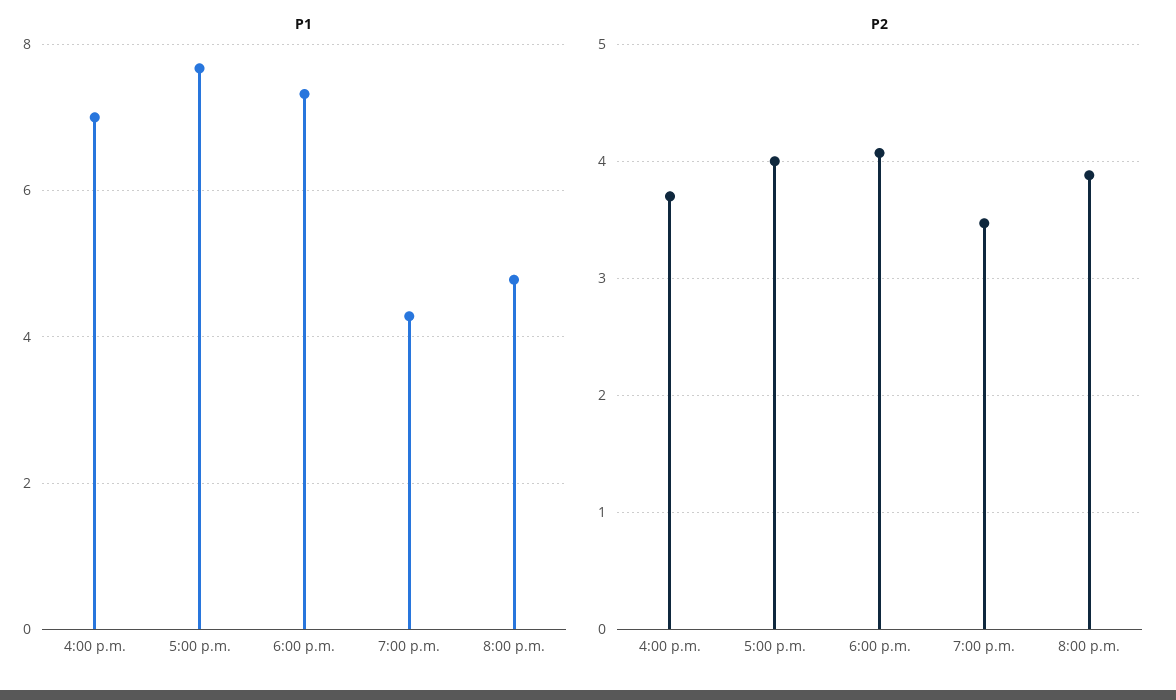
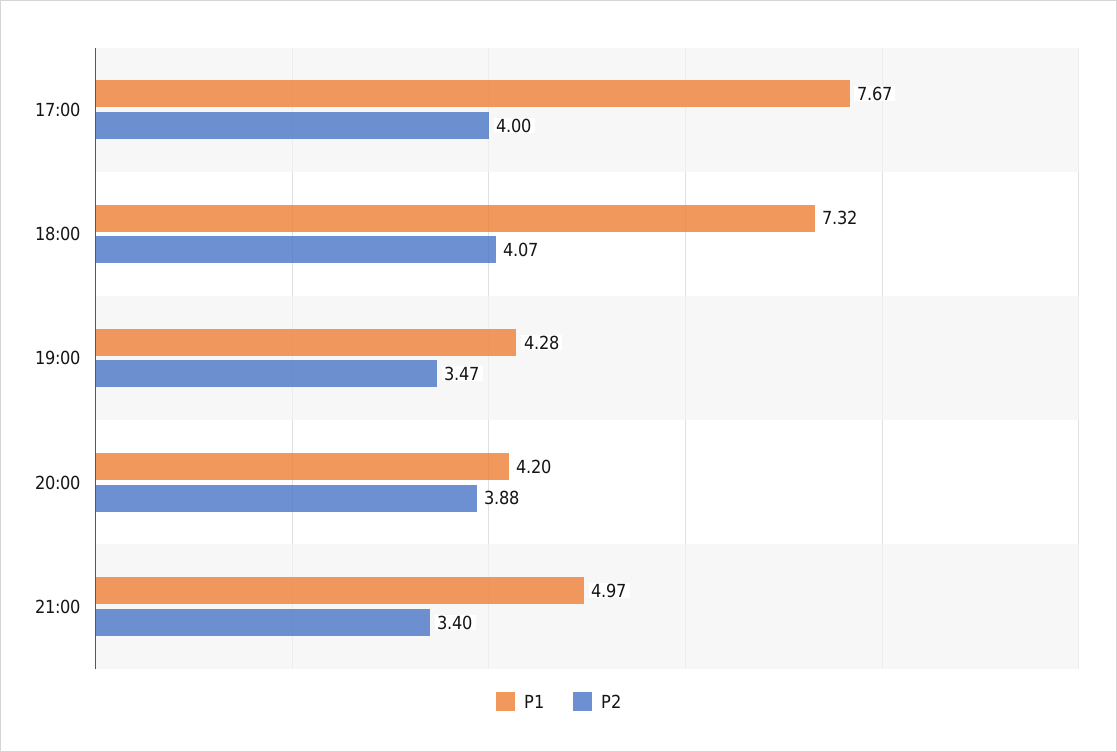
P1, 4:00 p.m.: 7 -> none
P1, 8:00 p.m.: 4.8 -> 4.2
P2, 4:00 p.m.: 3.7 -> none
P1, 21:00: none -> 4.97
P2, 21:00: none -> 3.4

